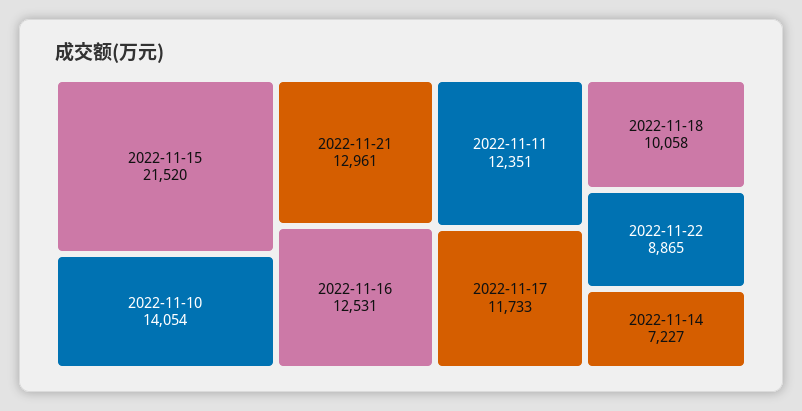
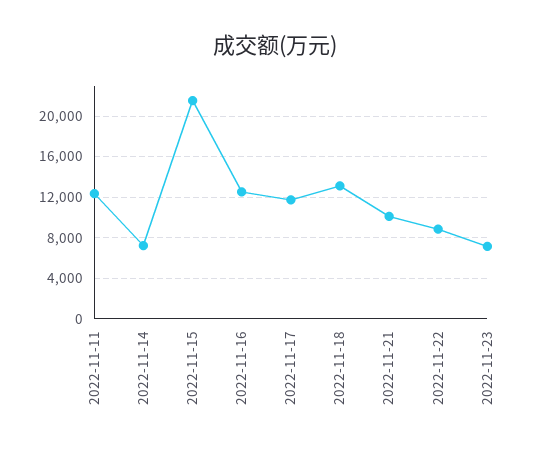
2022-11-10: 14054 -> none
2022-11-21: 12961 -> 10000
2022-11-18: 10058 -> 13000
2022-11-23: none -> 7000

